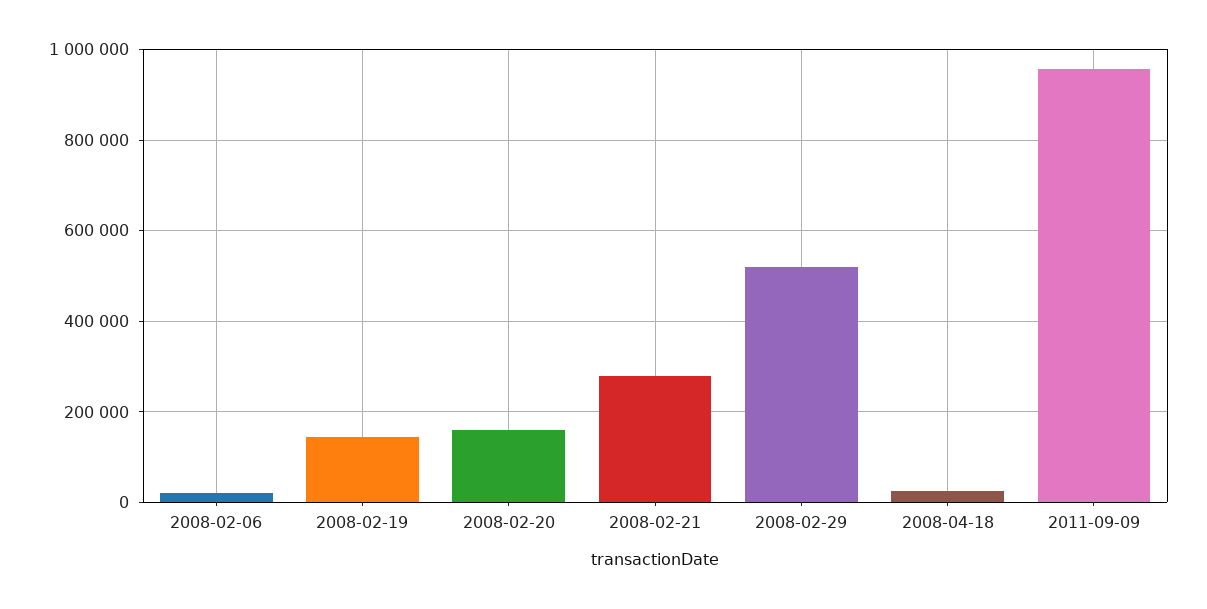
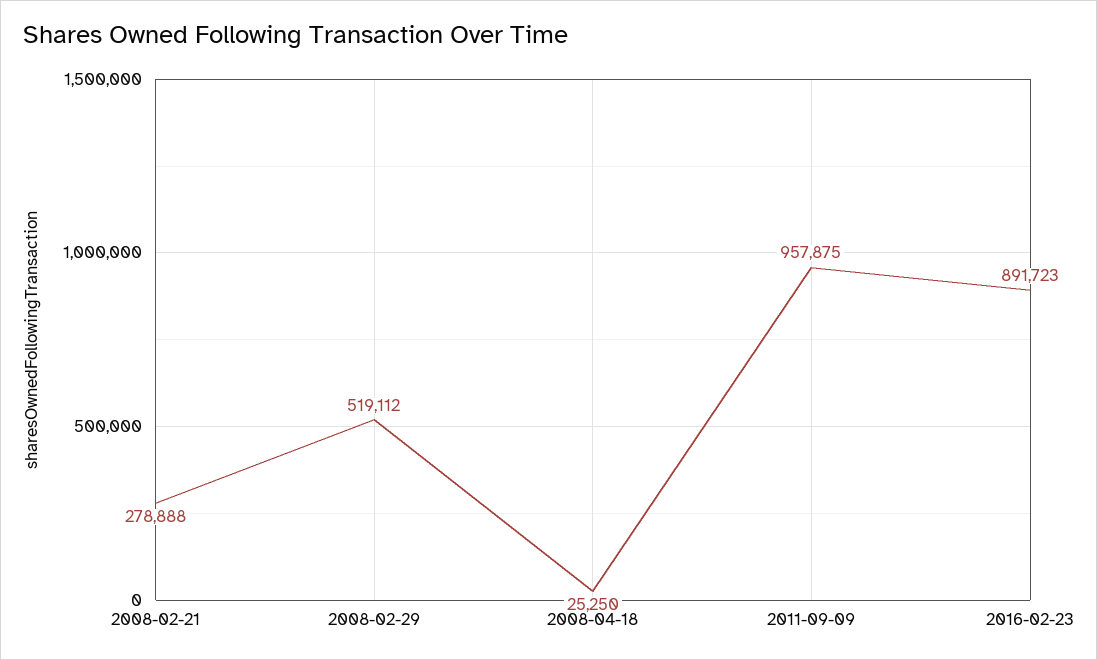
2008-02-06: 20000 -> none
2008-02-19: 140000 -> none
2008-02-20: 160000 -> none
2016-02-23: none -> 891723

